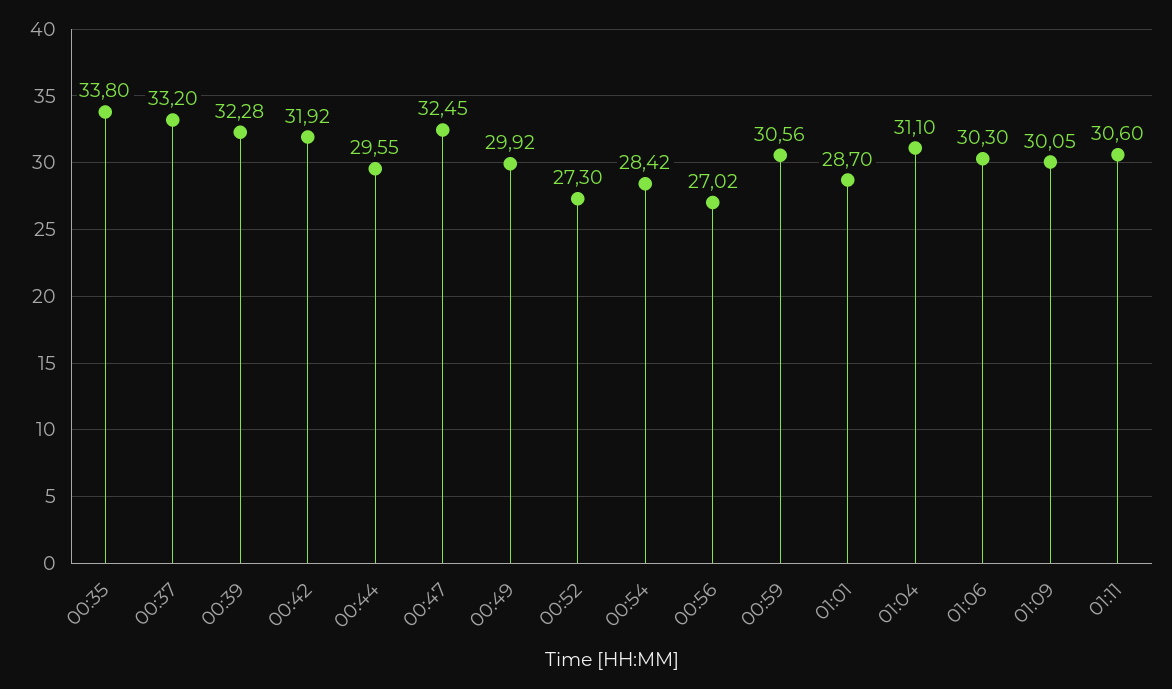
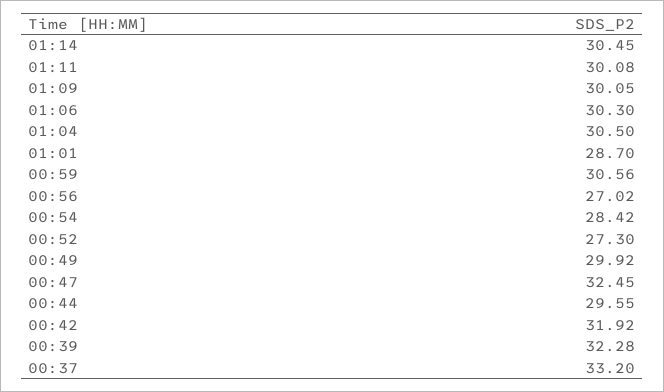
00:35: 33.8 -> none
01:04: 31.1 -> 30.5
01:11: 30.6 -> 30.08
01:14: none -> 30.45

